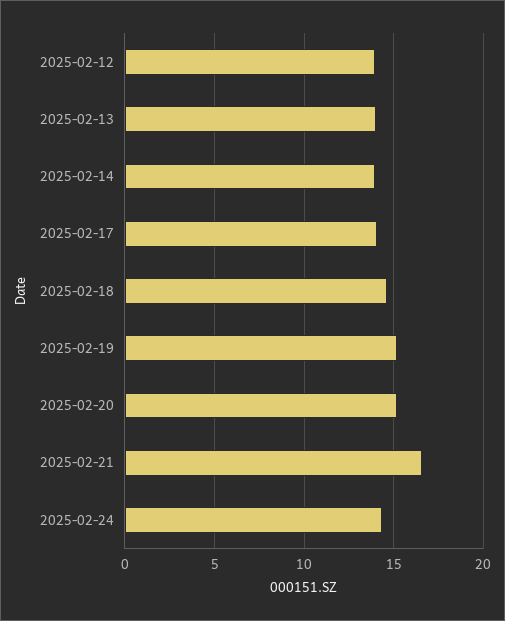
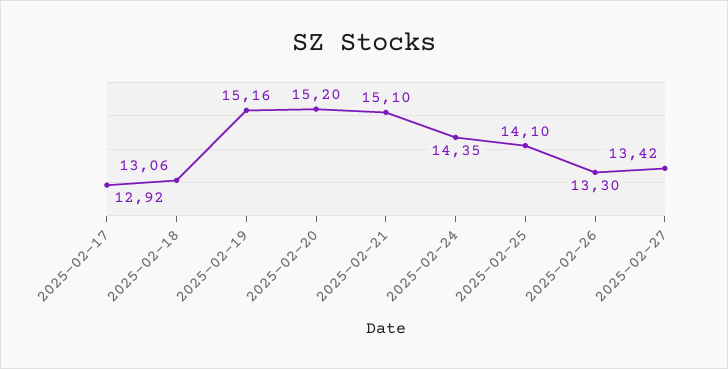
2025-02-12: 14 -> none
2025-02-13: 14 -> none
2025-02-14: 14 -> none
2025-02-17: 14 -> 12.92
2025-02-18: 14.5 -> 13.06
2025-02-21: 16.5 -> 15.1
2025-02-25: none -> 14.1
2025-02-26: none -> 13.3
2025-02-27: none -> 13.42

